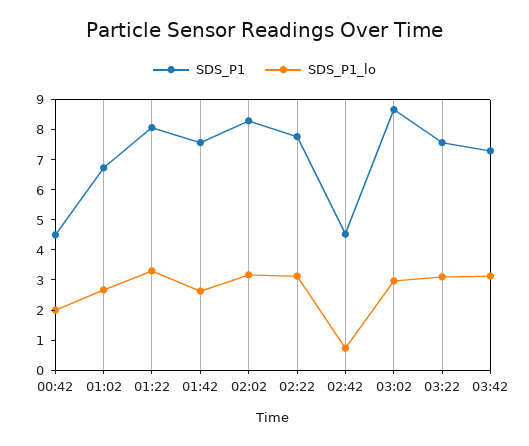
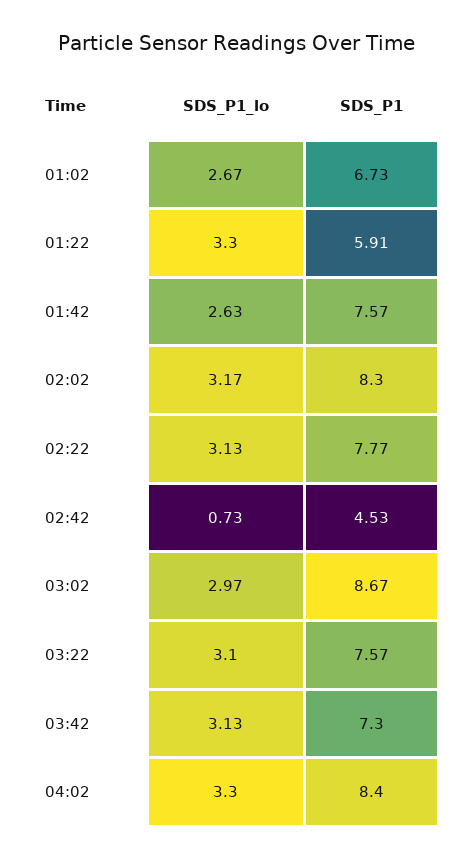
SDS_P1, 00:42: 4.5 -> none
SDS_P1_lo, 00:42: 2 -> none
SDS_P1, 01:22: 8 -> 5.91
SDS_P1_lo, 04:02: none -> 3.3
SDS_P1, 04:02: none -> 8.4

